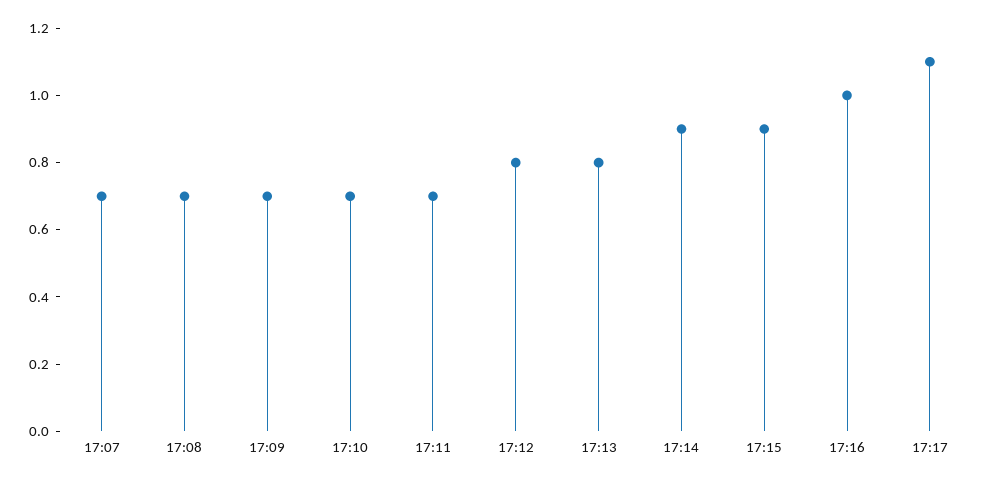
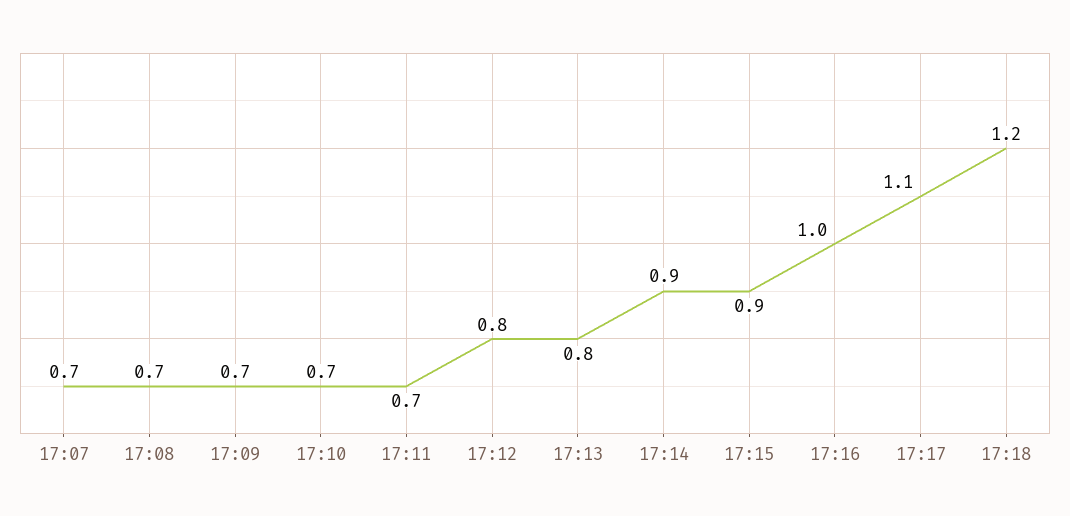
17:18: none -> 1.2

